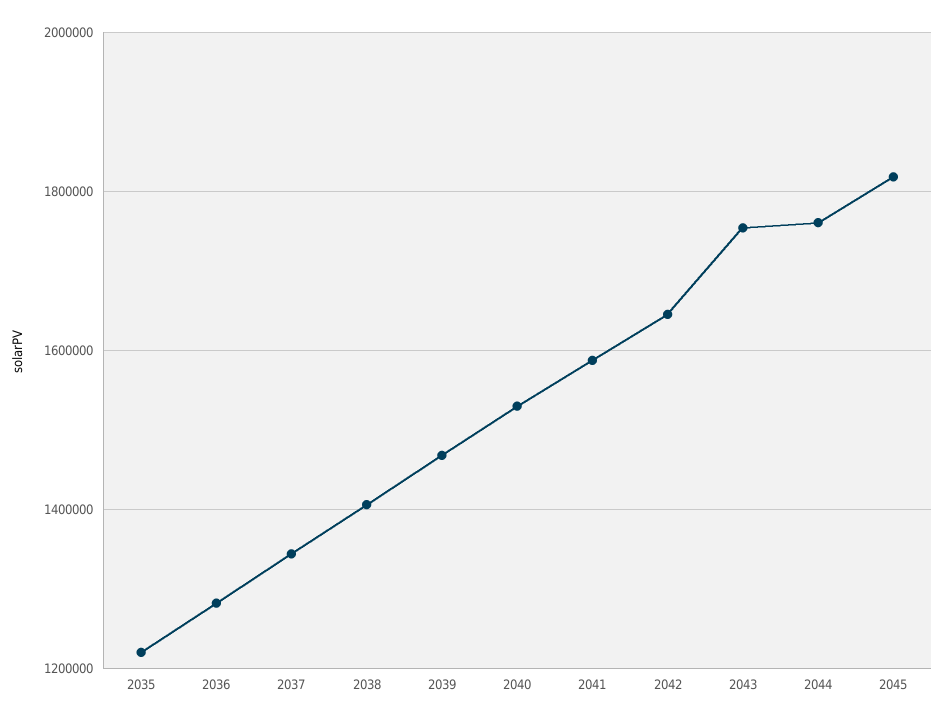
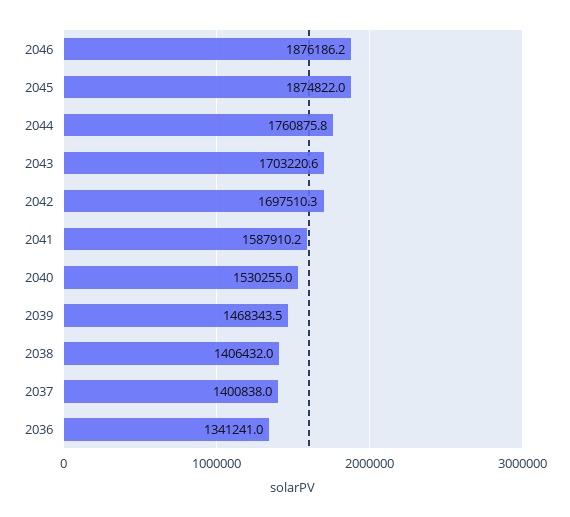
2035: 1220000 -> none
2036: 1280000 -> 1341241
2037: 1340000 -> 1400838
2042: 1640000 -> 1697510.3
2043: 1760000 -> 1703220.6
2045: 1820000 -> 1874822
2046: none -> 1876186.2

